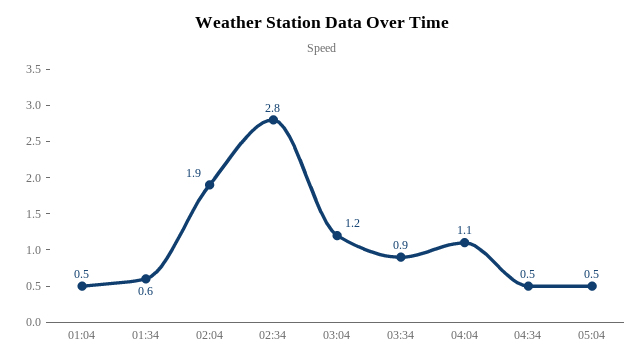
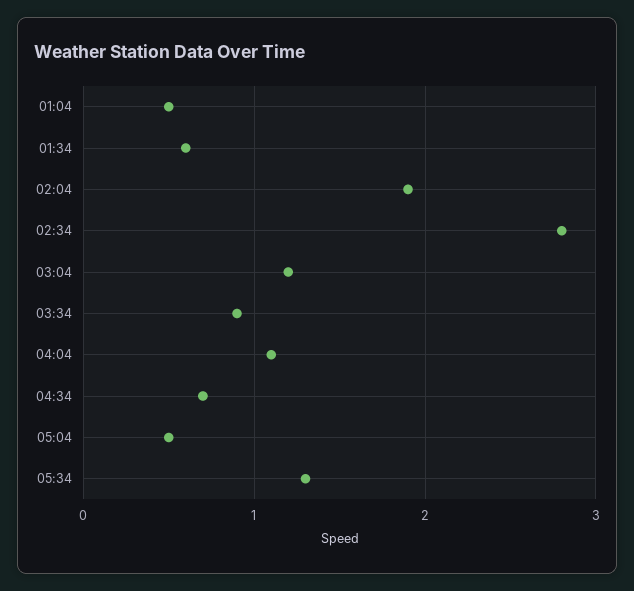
04:34: 0.5 -> 0.7
05:34: none -> 1.3

